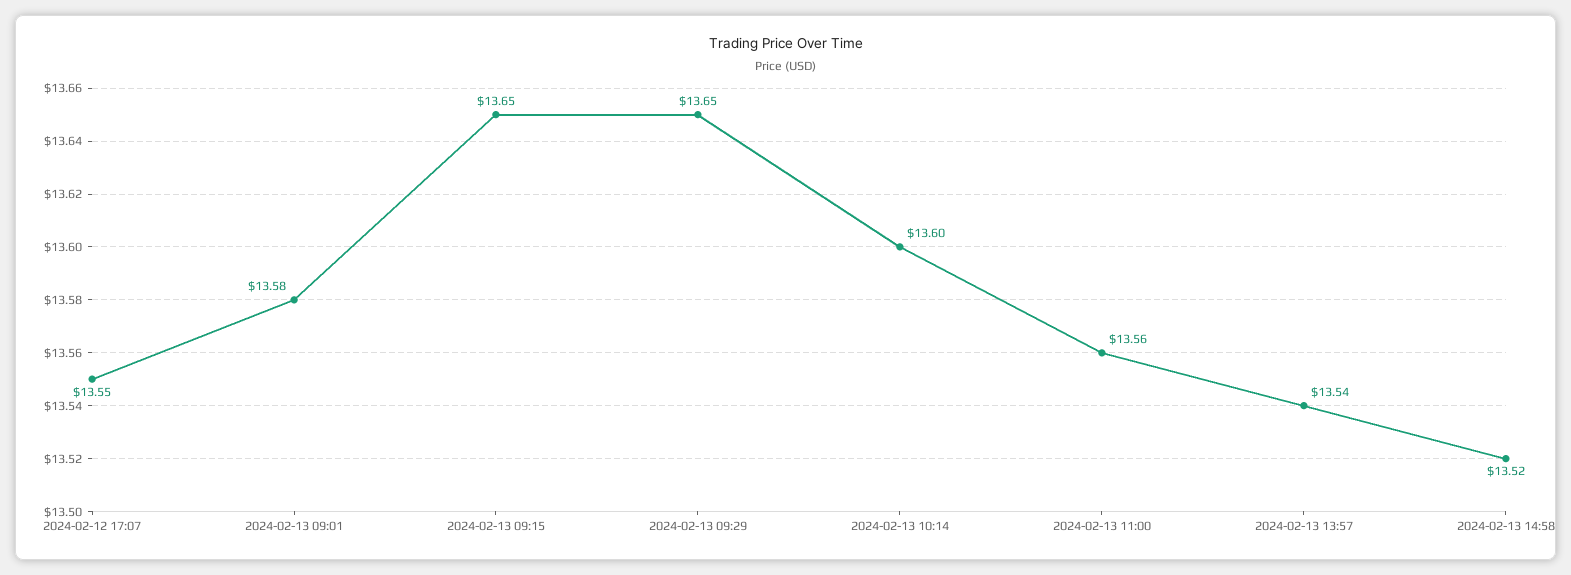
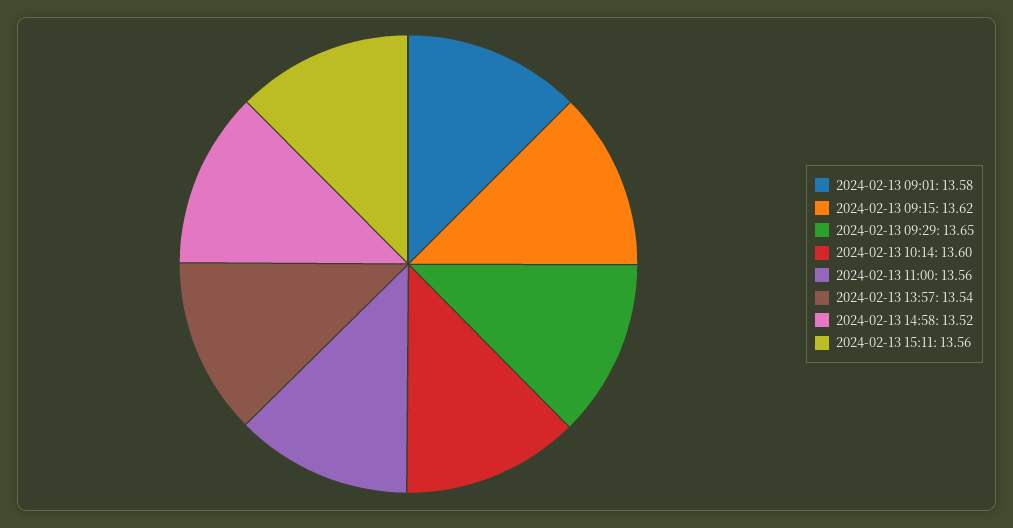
2024-02-12 17:07: 13.55 -> none
2024-02-13 09:15: 13.65 -> 13.62
2024-02-13 15:11: none -> 13.56

